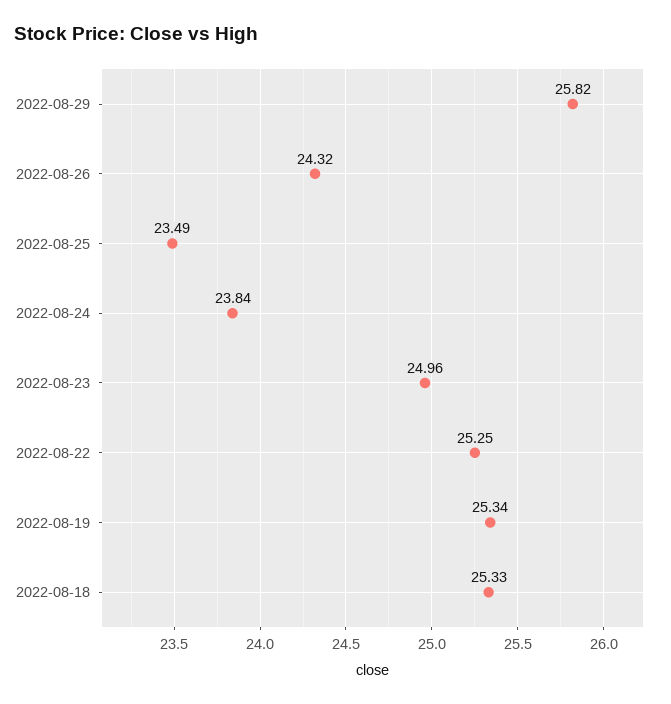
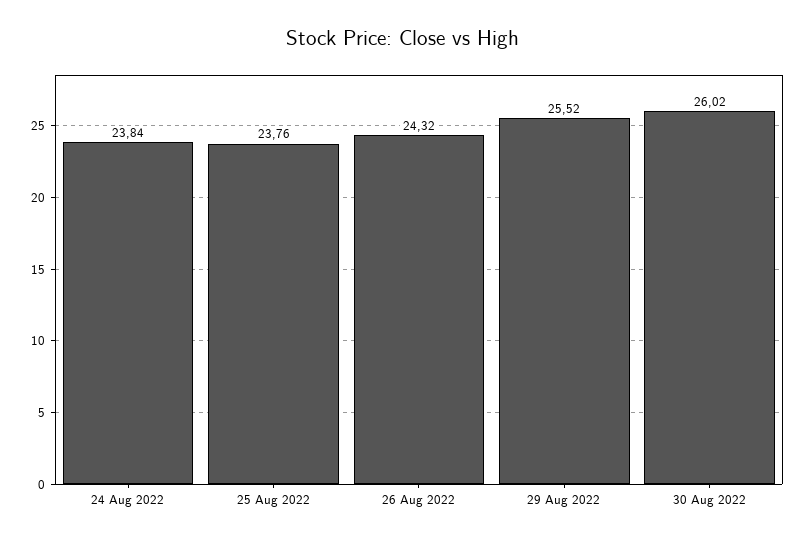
2022-08-29: 25.82 -> 25.52
2022-08-25: 23.49 -> 23.76
2022-08-23: 24.96 -> none
2022-08-22: 25.25 -> none
2022-08-19: 25.34 -> none
2022-08-18: 25.33 -> none
30 Aug 2022: none -> 26.02

